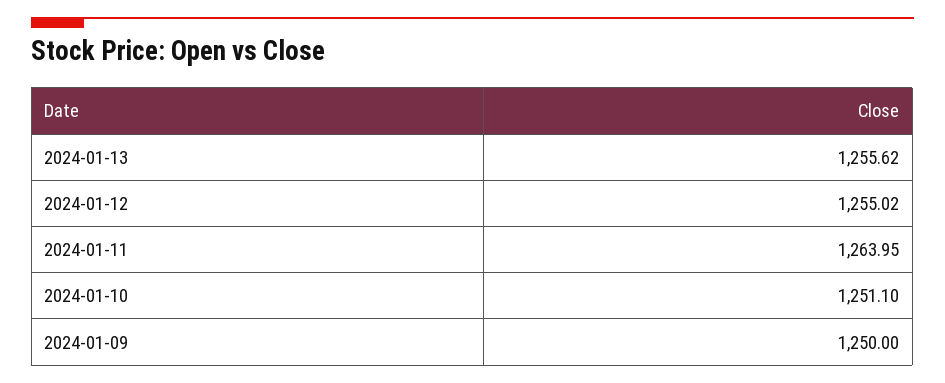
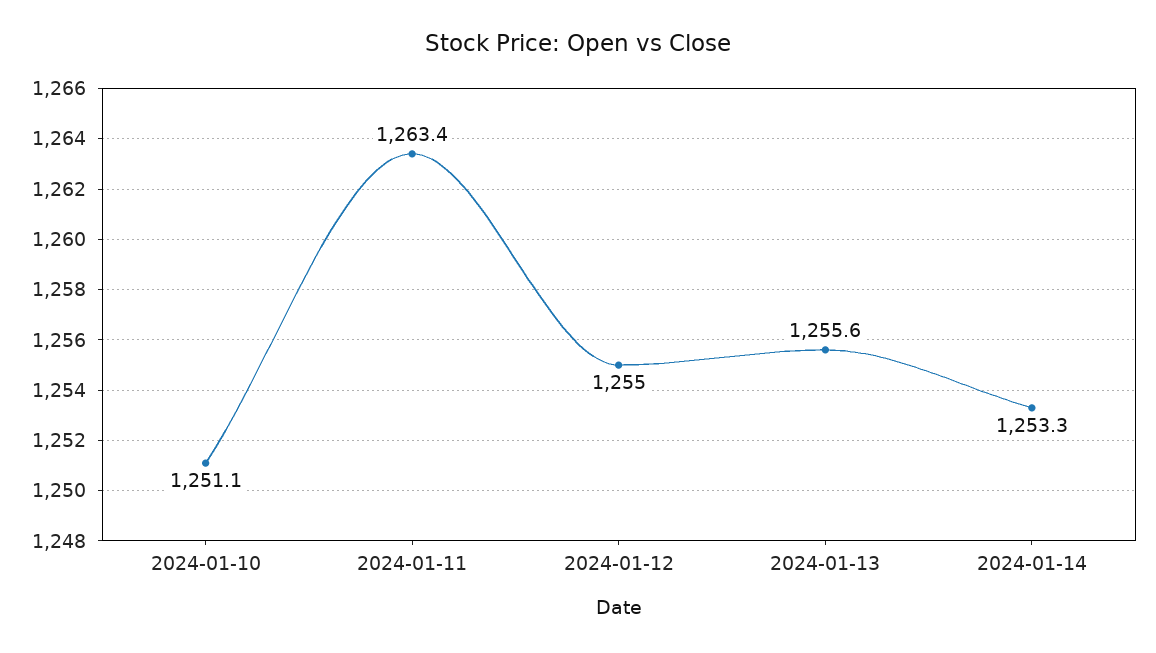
2024-01-11: 1263.95 -> 1263.4
2024-01-09: 1250 -> none
2024-01-14: none -> 1253.3

